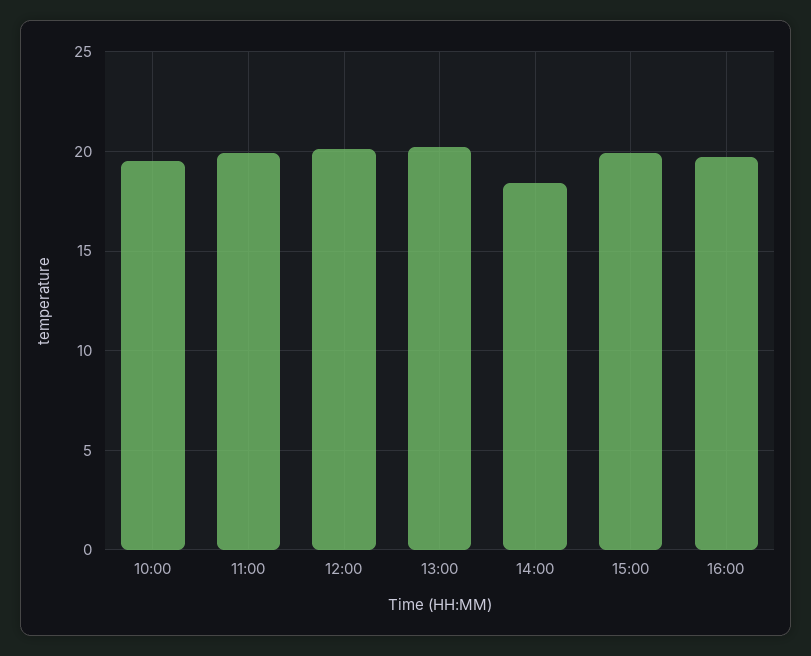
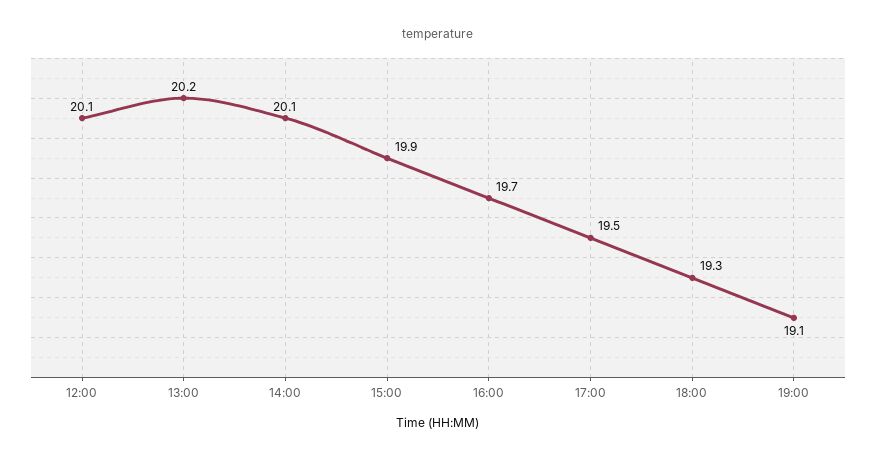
10:00: 19.5 -> none
11:00: 20 -> none
14:00: 18.5 -> 20.1
17:00: none -> 19.5
18:00: none -> 19.3
19:00: none -> 19.1

